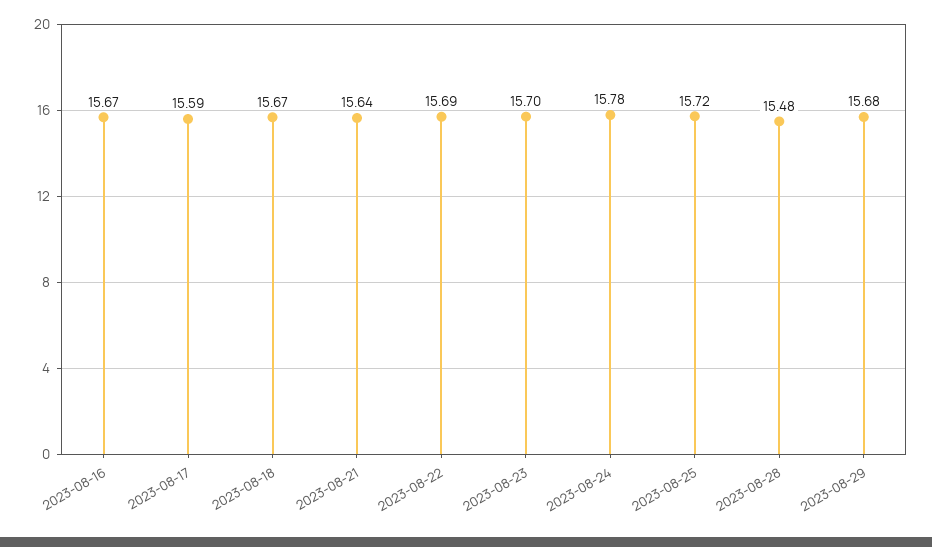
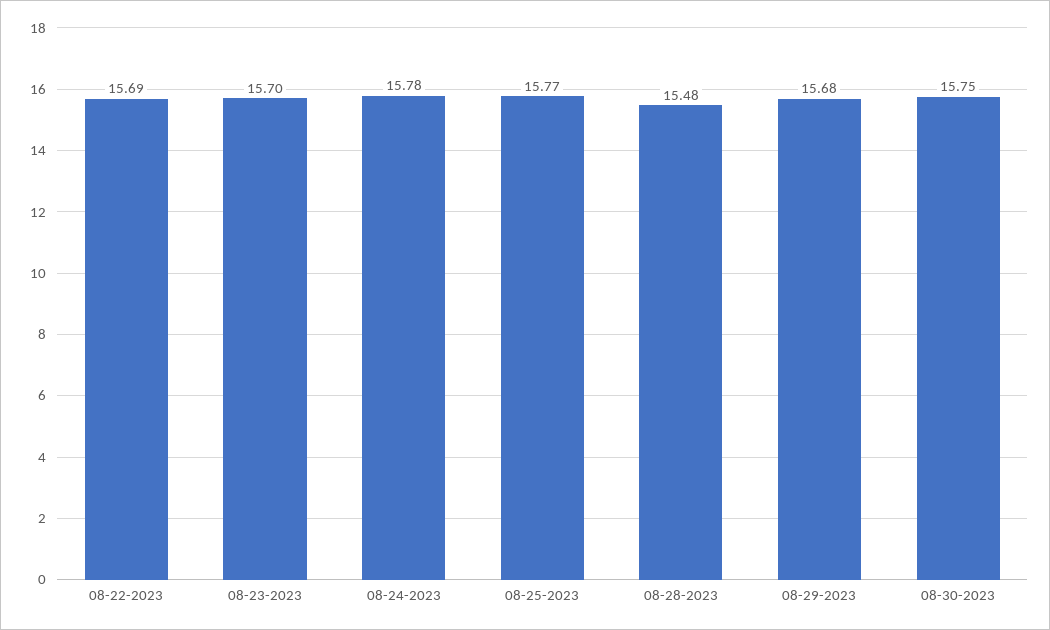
2023-08-16: 15.67 -> none
2023-08-17: 15.59 -> none
2023-08-18: 15.67 -> none
2023-08-21: 15.64 -> none
2023-08-25: 15.72 -> 15.77
08-30-2023: none -> 15.75

